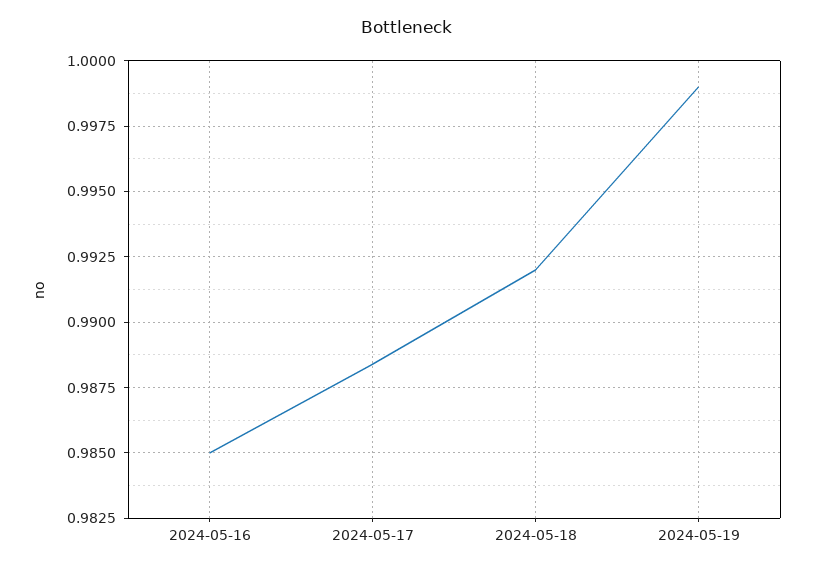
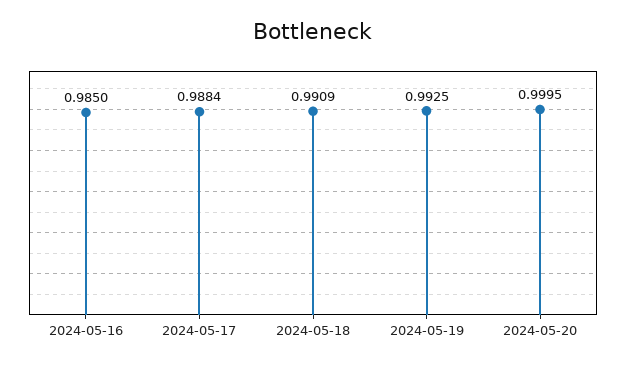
2024-05-18: 0.992 -> 0.9909
2024-05-19: 0.999 -> 0.9925
2024-05-20: none -> 0.9995

